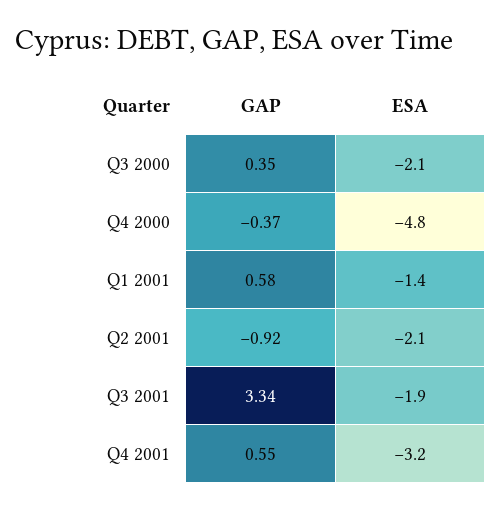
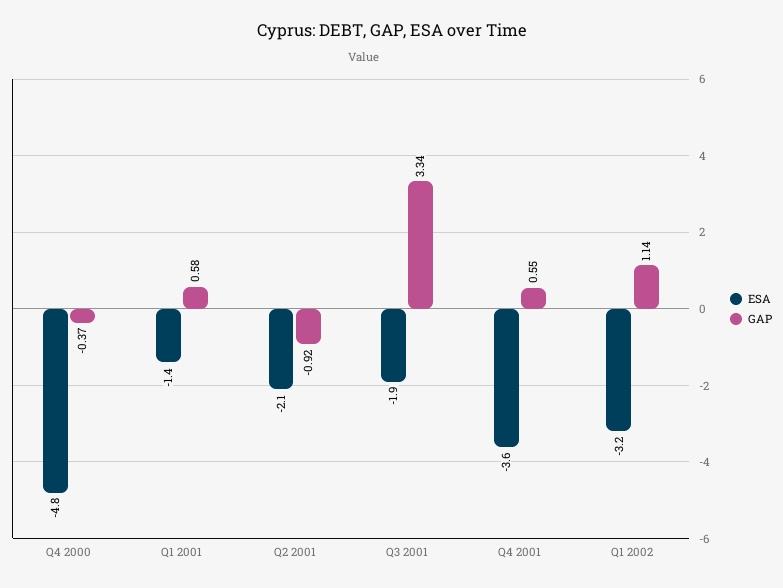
GAP, Q3 2000: 0.35 -> none
ESA, Q3 2000: -2.1 -> none
ESA, Q4 2001: -3.2 -> -3.6
ESA, Q1 2002: none -> -3.2
GAP, Q1 2002: none -> 1.14

